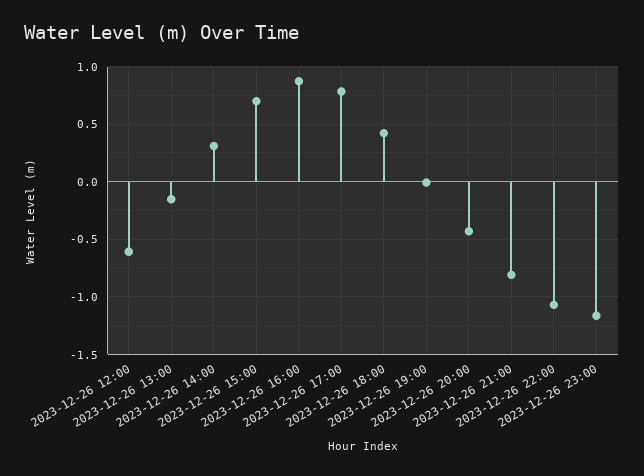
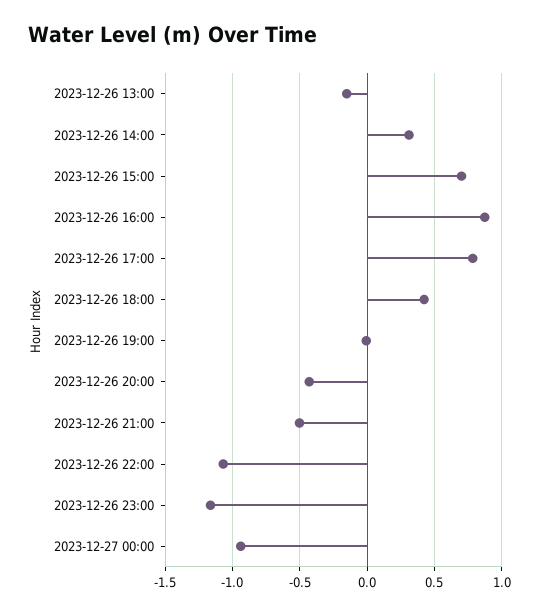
2023-12-26 12:00: -0.6 -> none
2023-12-26 21:00: -0.8 -> -0.5
2023-12-27 00:00: none -> -0.95

